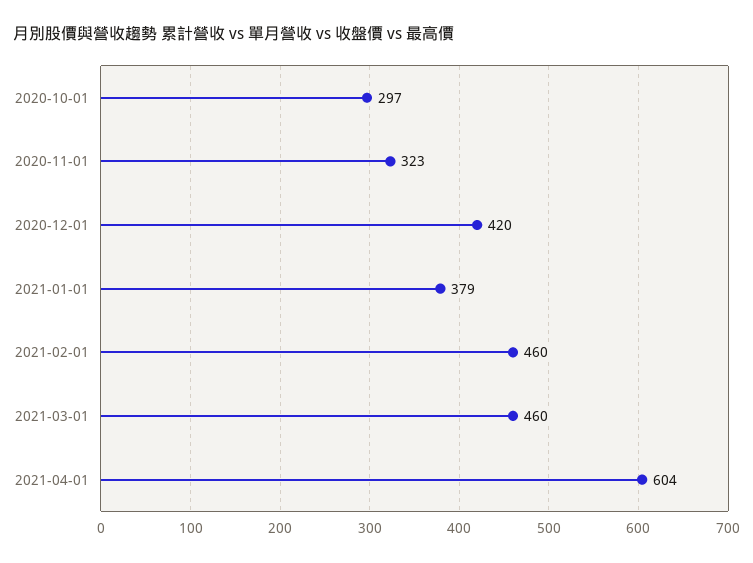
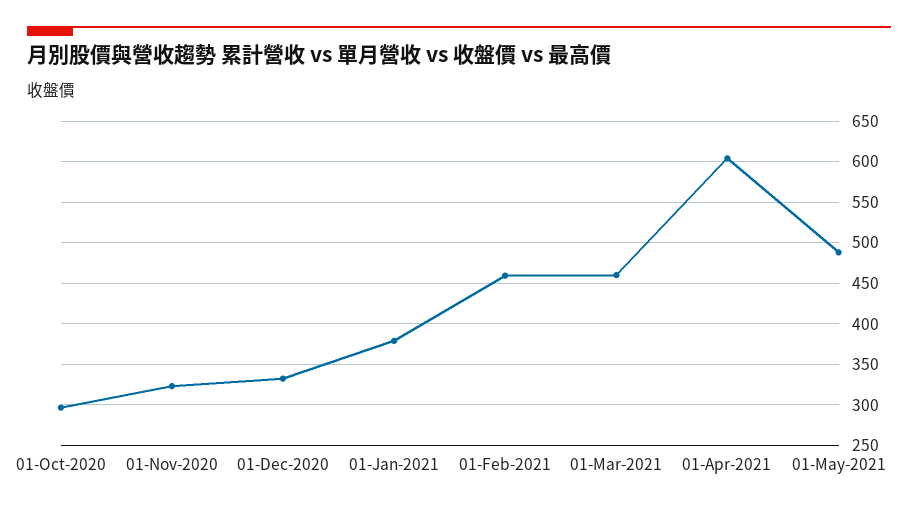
2020-12-01: 420 -> 330
01-May-2021: none -> 490

